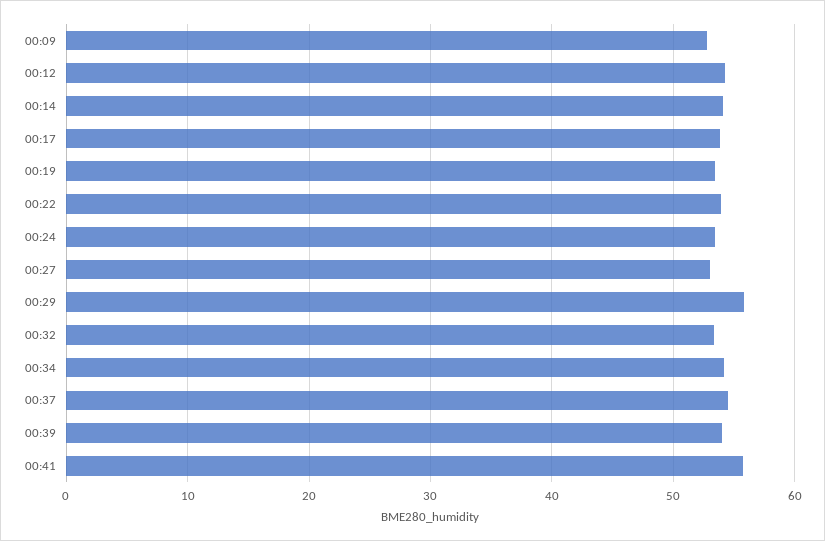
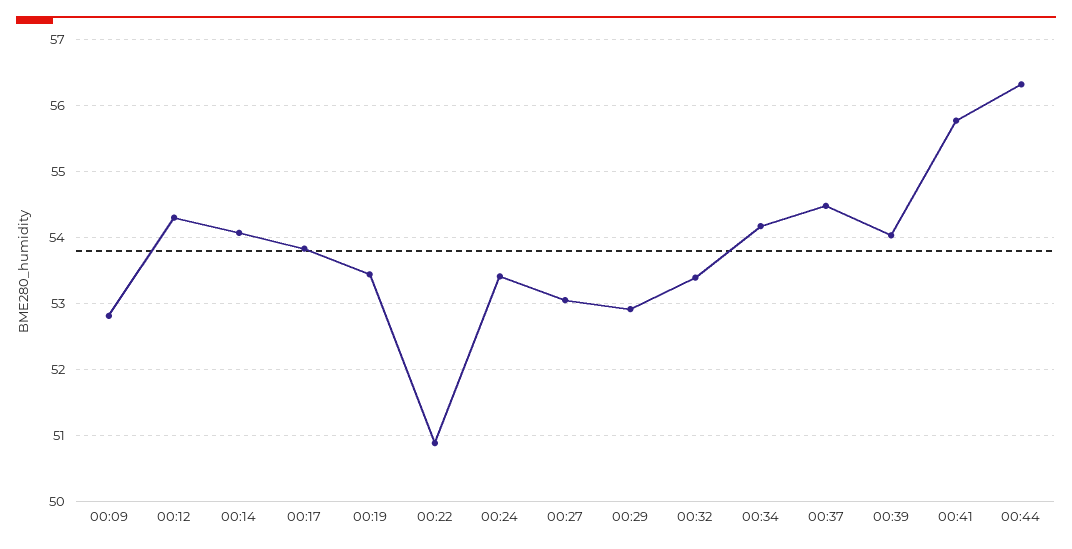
00:22: 54 -> 50.9
00:29: 56 -> 52.9
00:44: none -> 56.3

